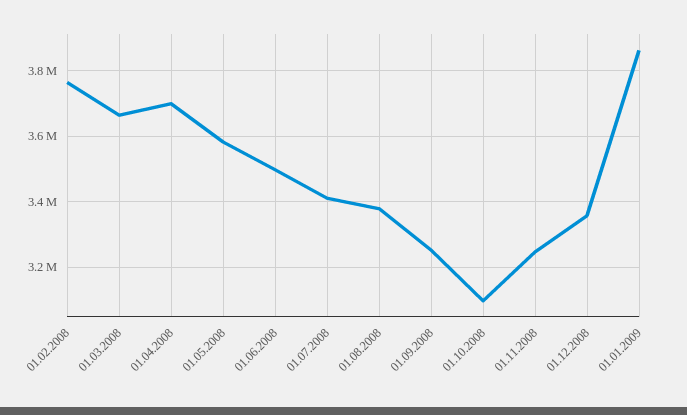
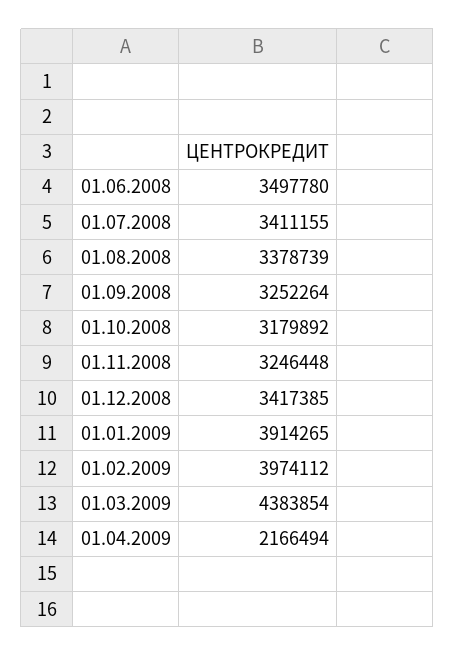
01.02.2008: 3760000 -> none
01.03.2008: 3660000 -> none
01.04.2008: 3700000 -> none
01.05.2008: 3580000 -> none
01.10.2008: 3100000 -> 3179892
01.12.2008: 3360000 -> 3417385
01.01.2009: 3860000 -> 3914265
01.02.2009: none -> 3974112
01.03.2009: none -> 4383854
01.04.2009: none -> 2166494

